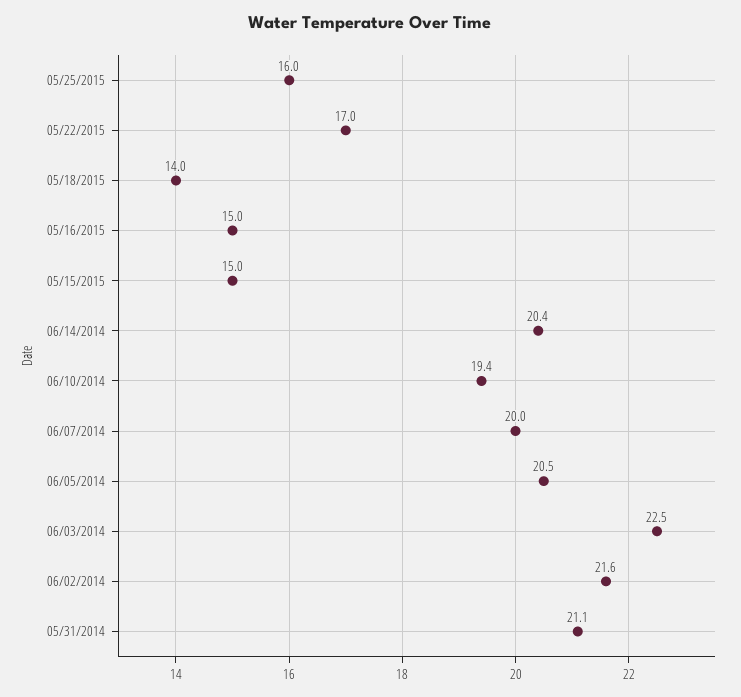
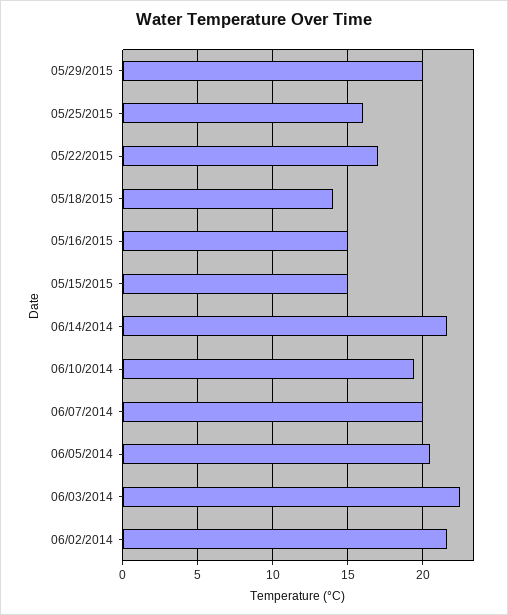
06/14/2014: 20.4 -> 21.5
05/31/2014: 21.1 -> none
05/29/2015: none -> 20

